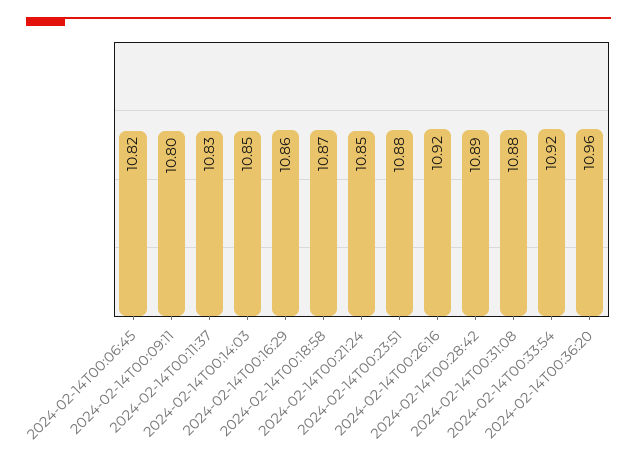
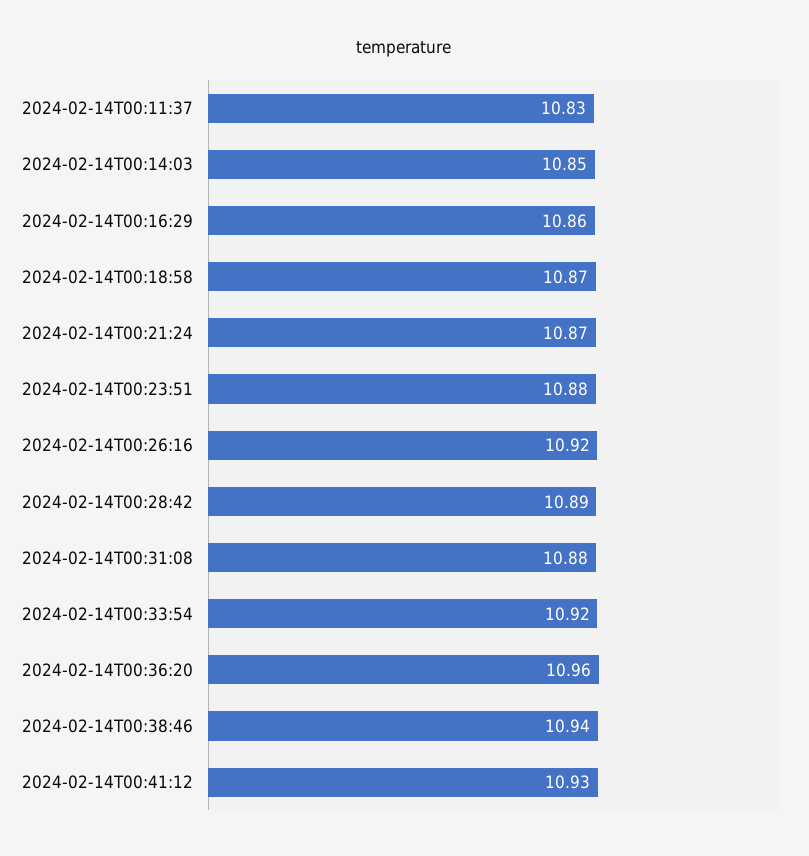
2024-02-14T00:06:45: 10.82 -> none
2024-02-14T00:09:11: 10.8 -> none
2024-02-14T00:21:24: 10.85 -> 10.87
2024-02-14T00:38:46: none -> 10.94
2024-02-14T00:41:12: none -> 10.93

